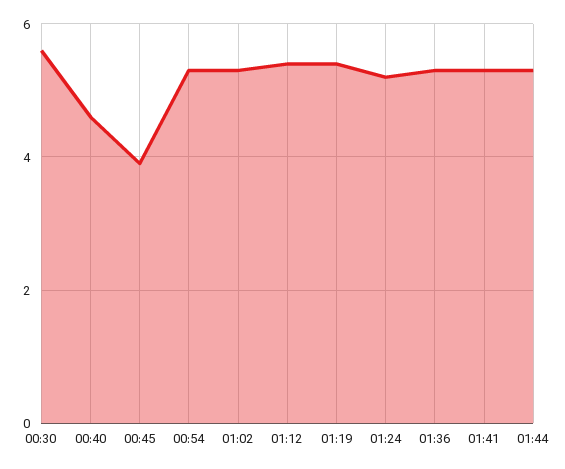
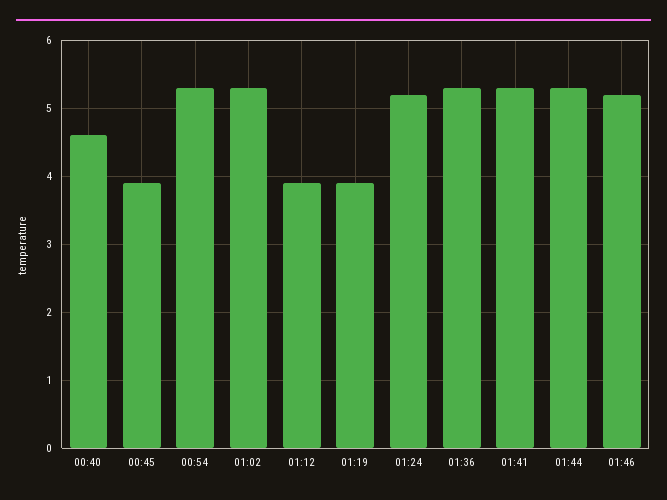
00:30: 5.5 -> none
01:12: 5.5 -> 3.9
01:19: 5.5 -> 3.9
01:46: none -> 5.2

